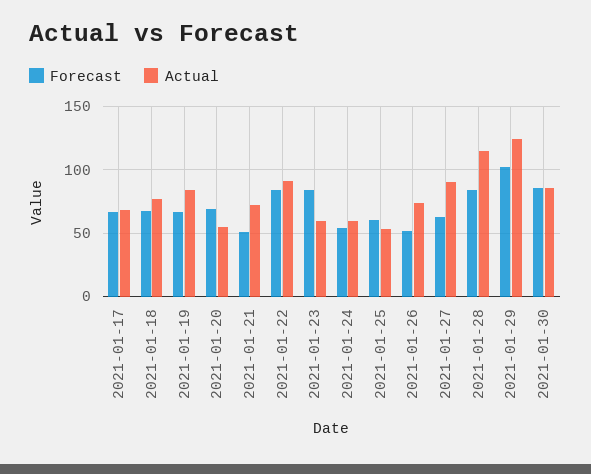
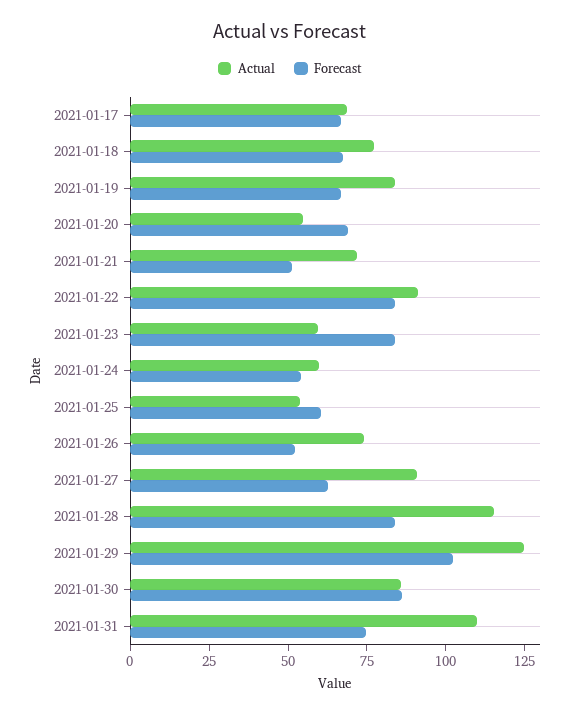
Actual, 2021-01-31: none -> 110
Forecast, 2021-01-31: none -> 75

